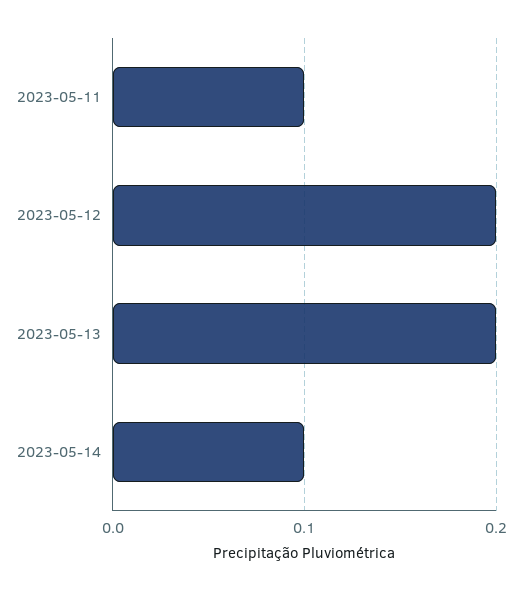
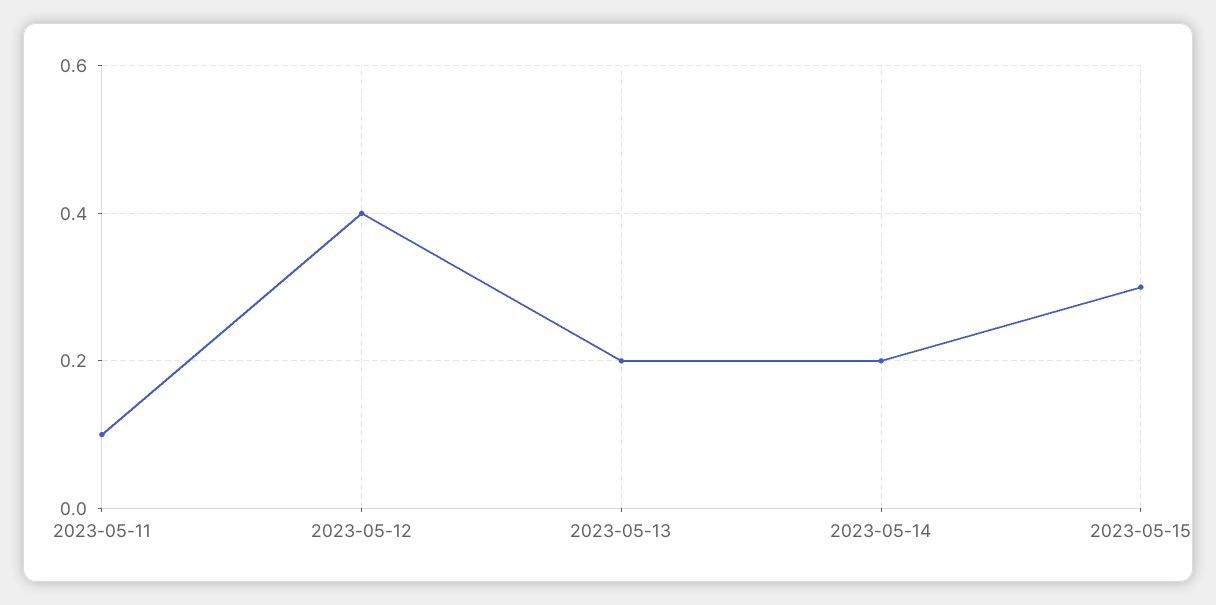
2023-05-12: 0.2 -> 0.4
2023-05-14: 0.1 -> 0.2
2023-05-15: none -> 0.3

